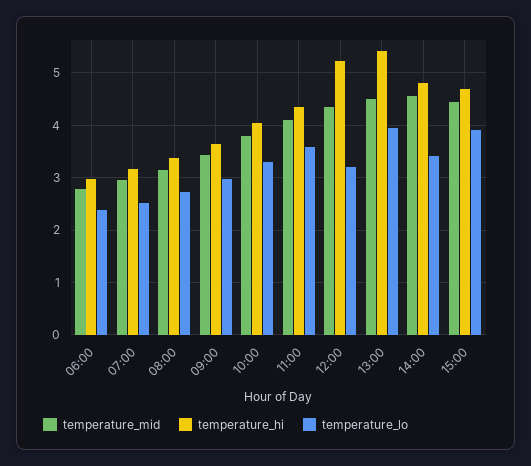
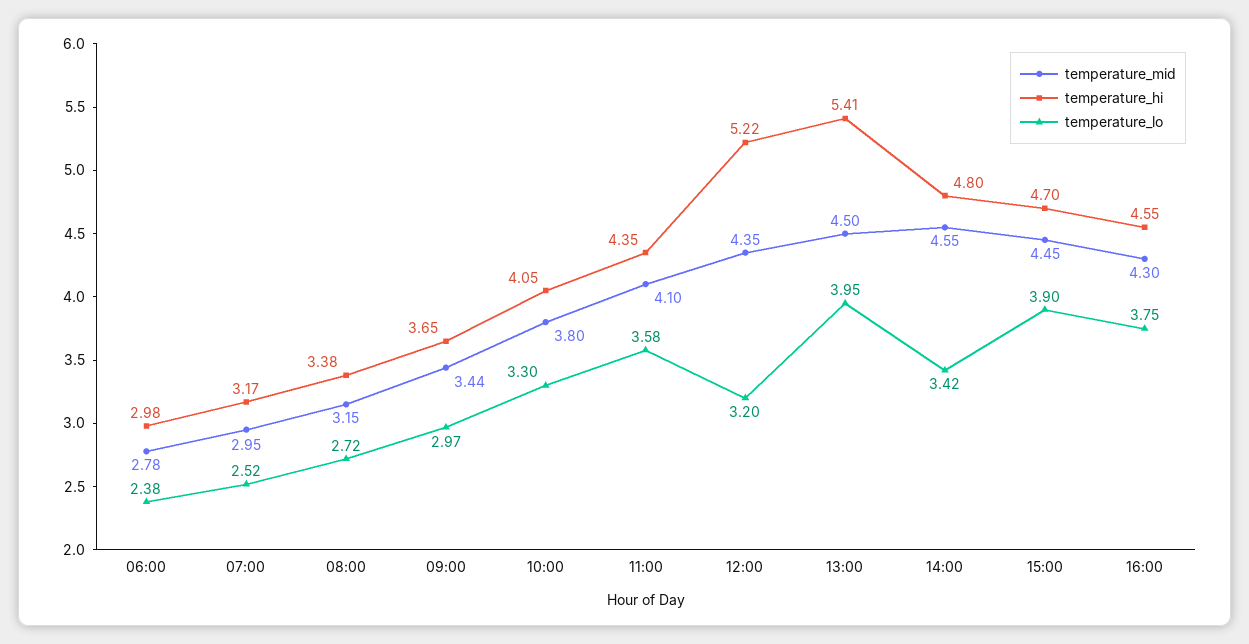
temperature_mid, 16:00: none -> 4.3
temperature_hi, 16:00: none -> 4.55
temperature_lo, 16:00: none -> 3.75

